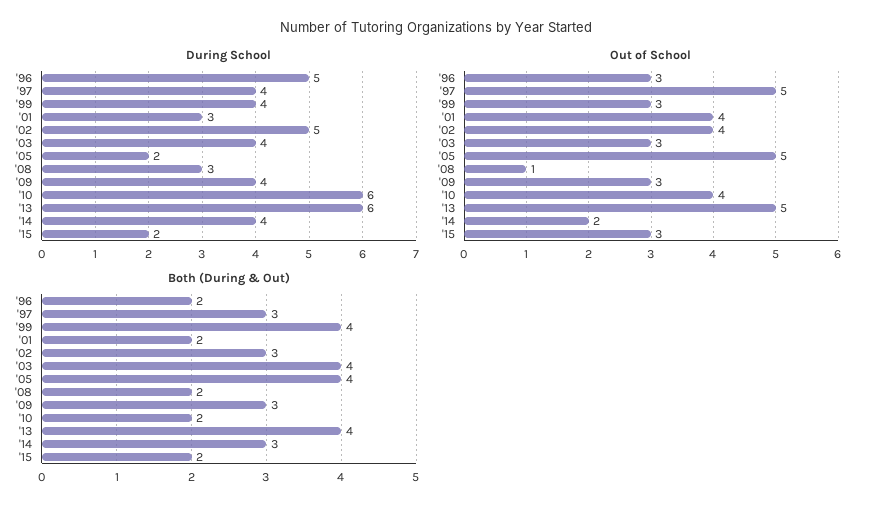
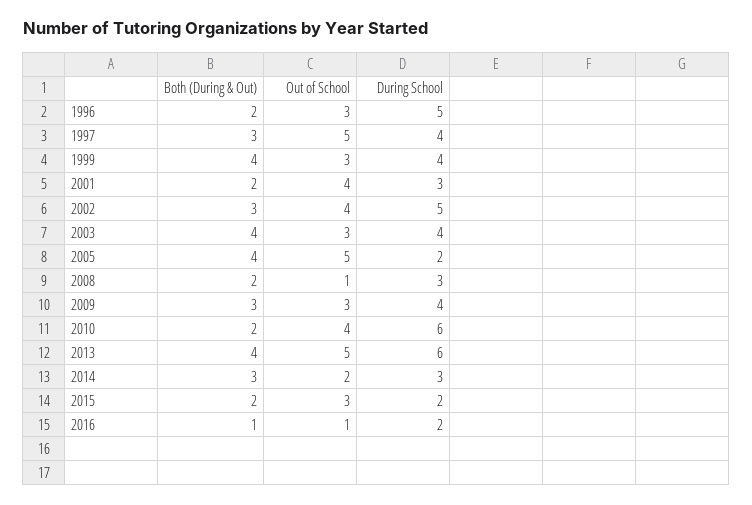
During School, '14: 4 -> 3
Both (During & Out), 2016: none -> 1
Out of School, 2016: none -> 1
During School, 2016: none -> 2

